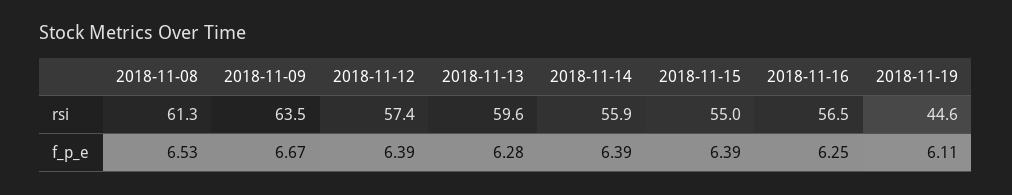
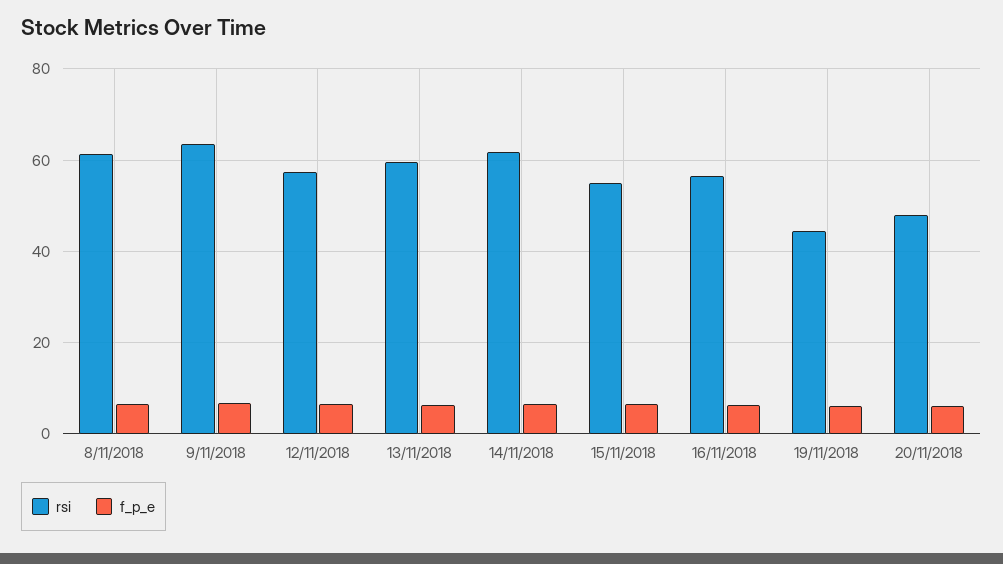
rsi, 2018-11-14: 55.9 -> 62
rsi, 20/11/2018: none -> 48
f_p_e, 20/11/2018: none -> 6

